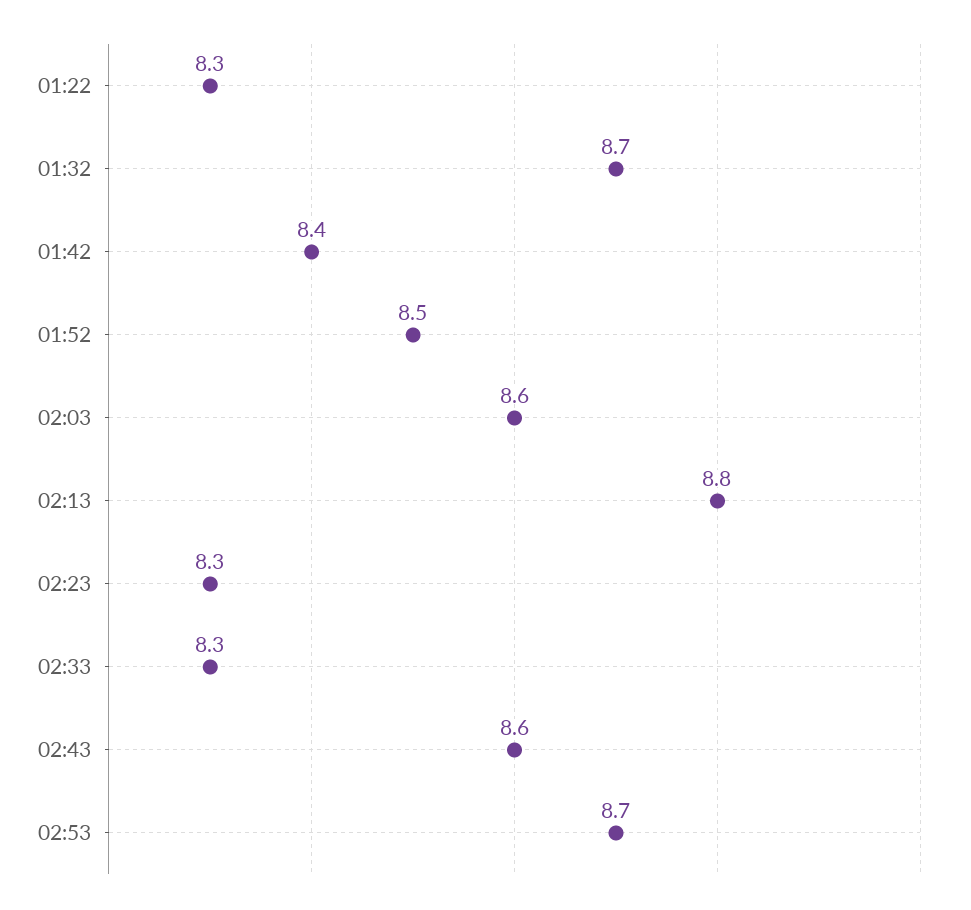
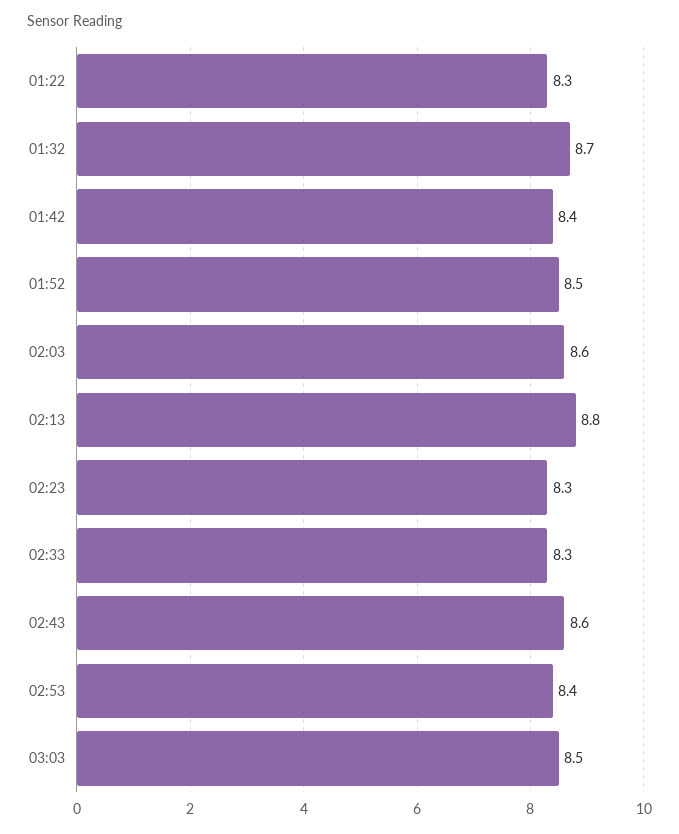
02:53: 8.7 -> 8.4
03:03: none -> 8.5

